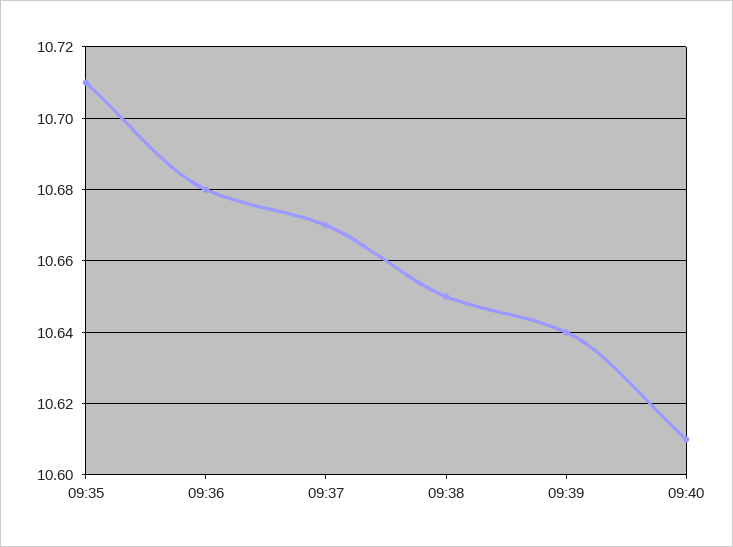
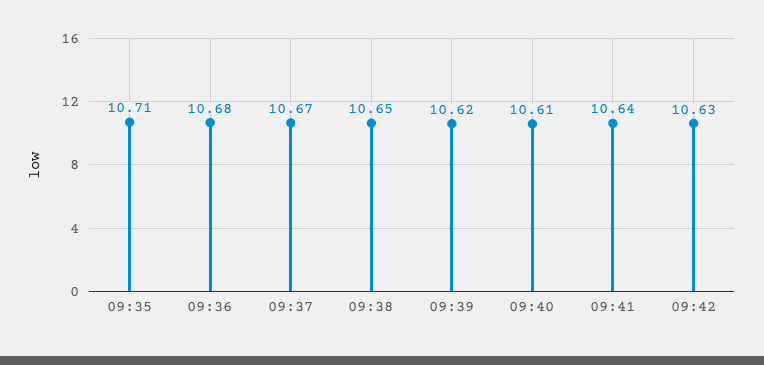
09:39: 10.64 -> 10.62
09:41: none -> 10.64
09:42: none -> 10.63

